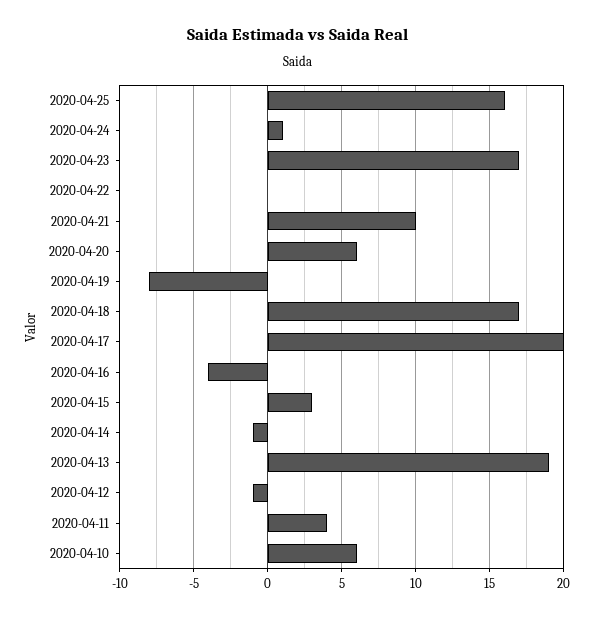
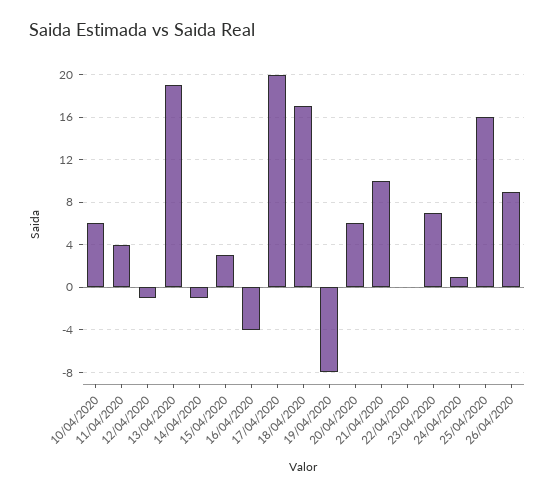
2020-04-23: 17 -> 7
26/04/2020: none -> 9

